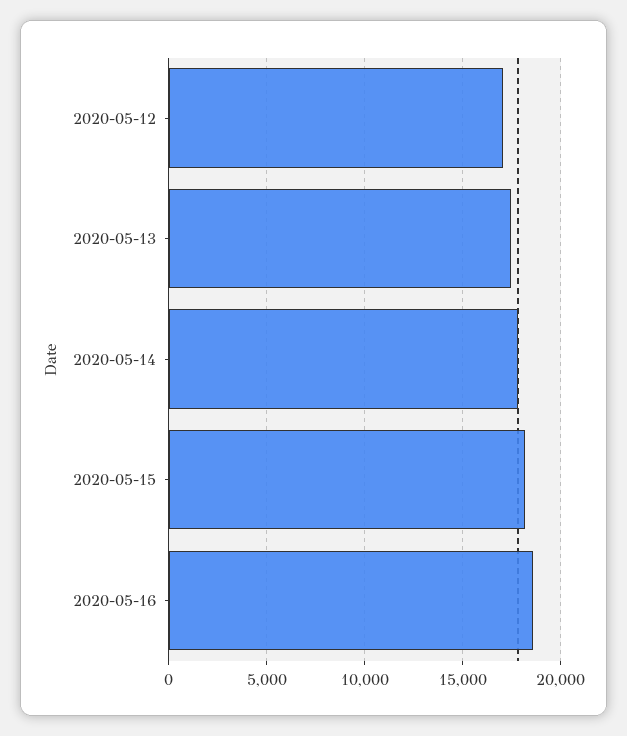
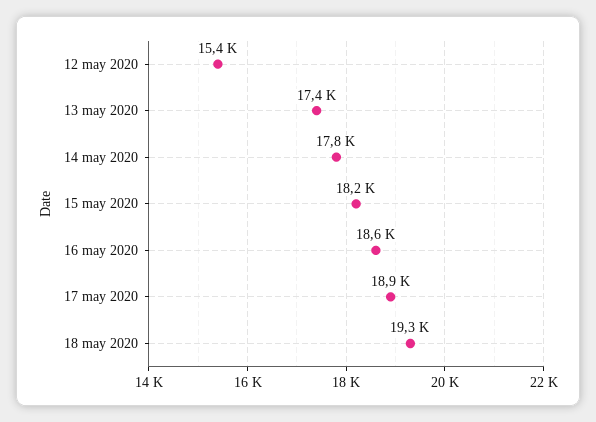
2020-05-12: 17000 -> 15400
17 may 2020: none -> 18900
18 may 2020: none -> 19300

